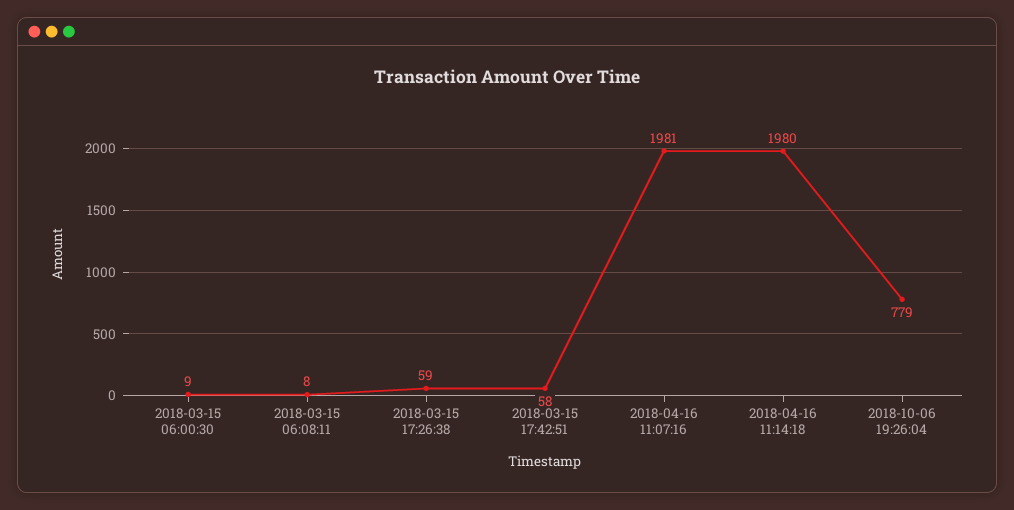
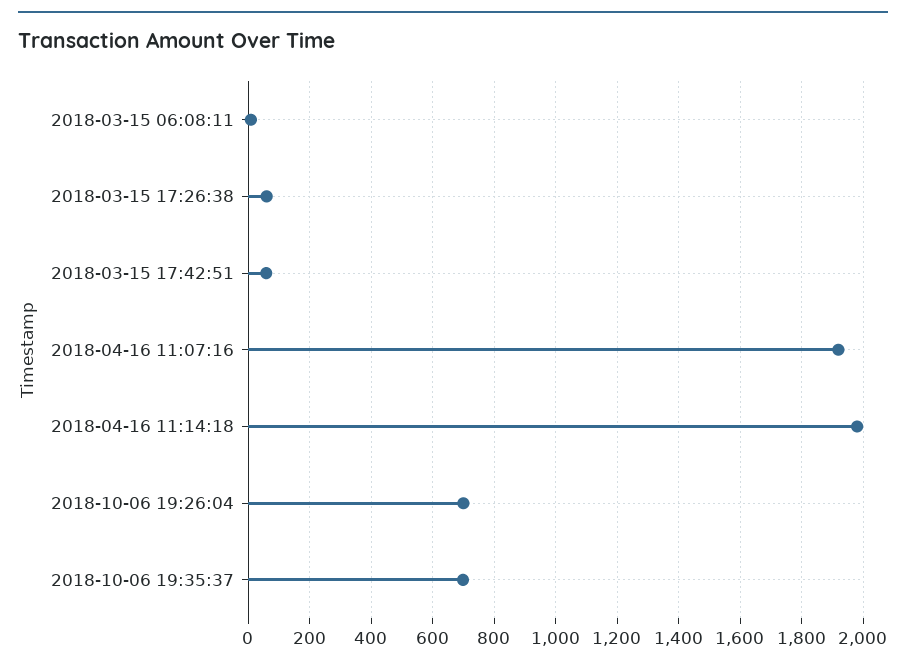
2018-03-15 06:00:30: 9 -> none
2018-04-16 11:07:16: 1981 -> 1920
2018-10-06 19:26:04: 779 -> 700
2018-10-06 19:35:37: none -> 700

